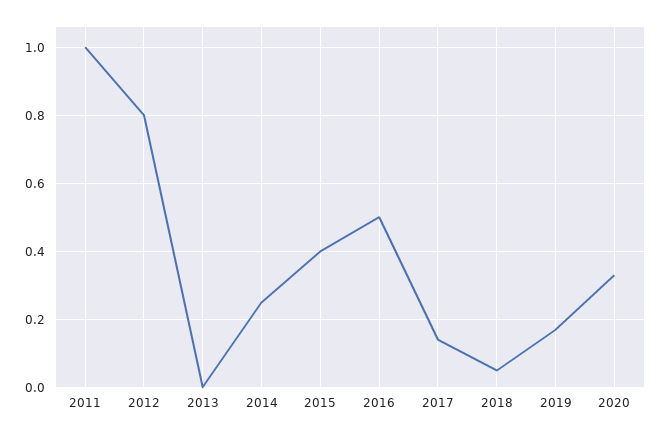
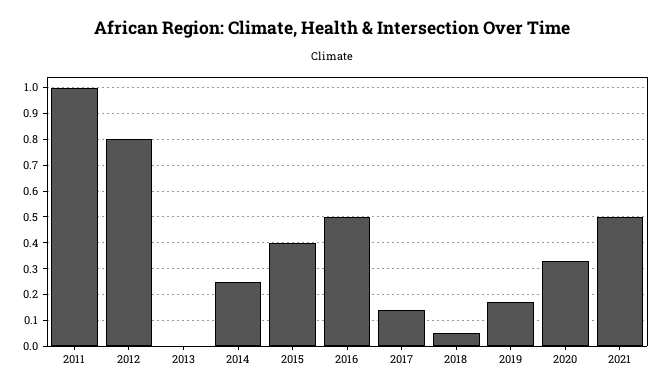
2021: none -> 0.5

